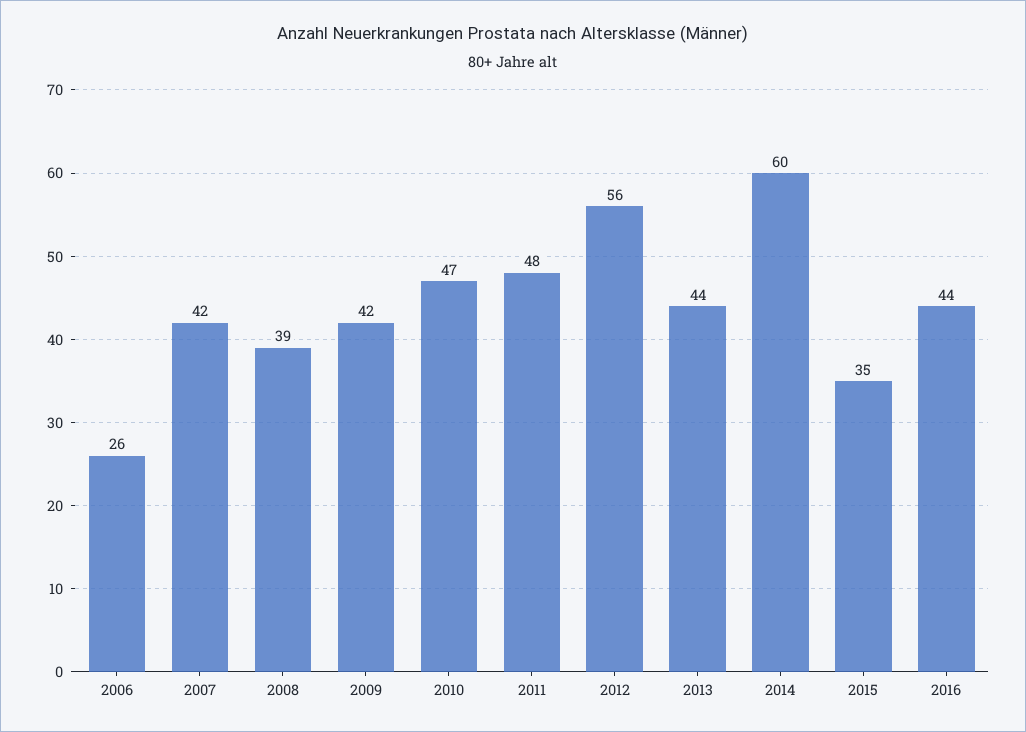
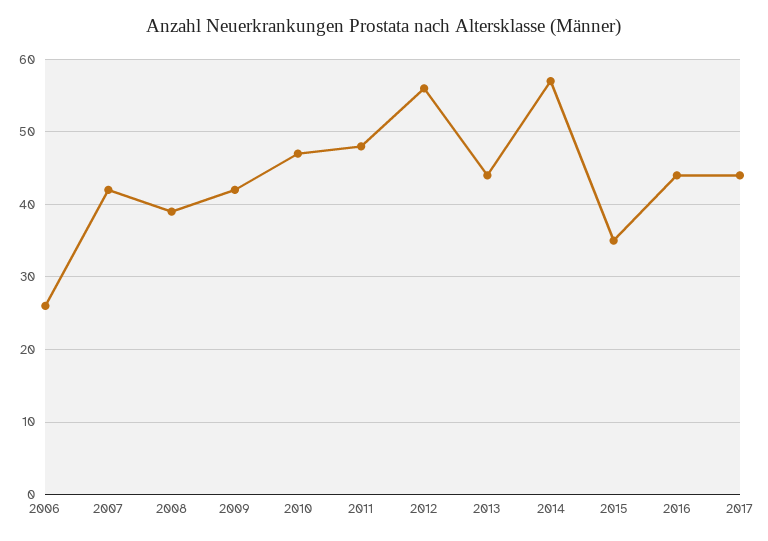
2014: 60 -> 57
2017: none -> 44

